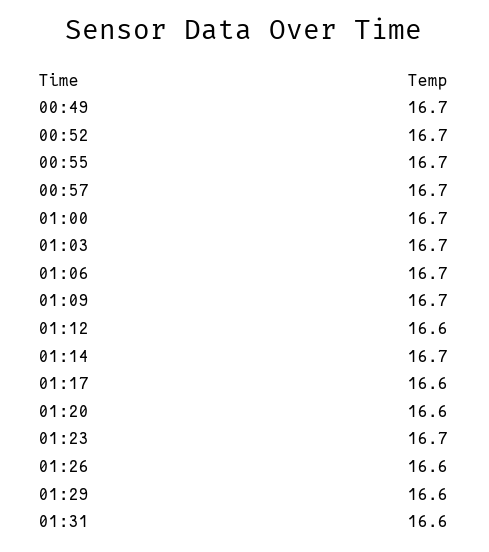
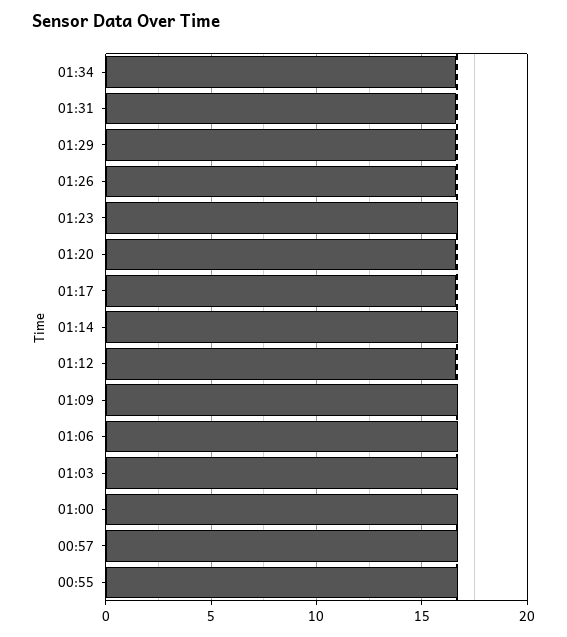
00:49: 16.7 -> none
00:52: 16.7 -> none
01:34: none -> 16.5

